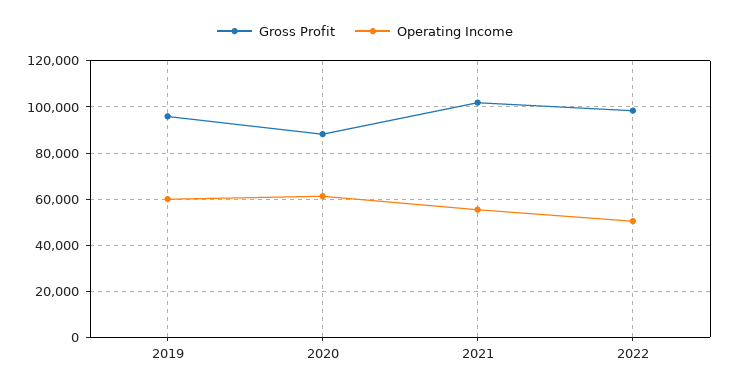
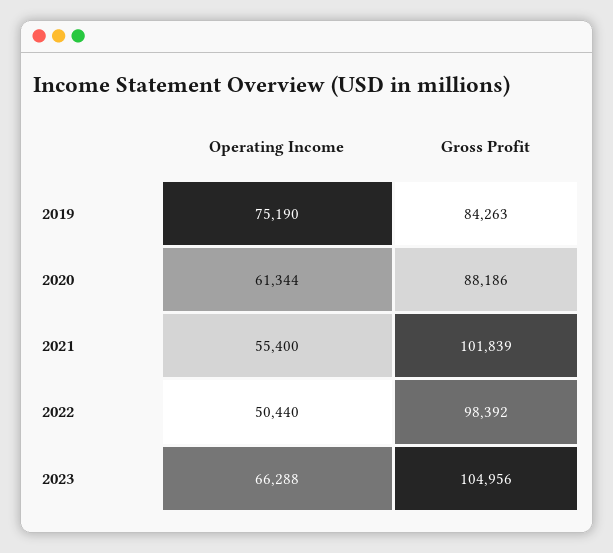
Gross Profit, 2019: 95000 -> 84263
Operating Income, 2019: 60000 -> 75190
Operating Income, 2023: none -> 66288
Gross Profit, 2023: none -> 104956

